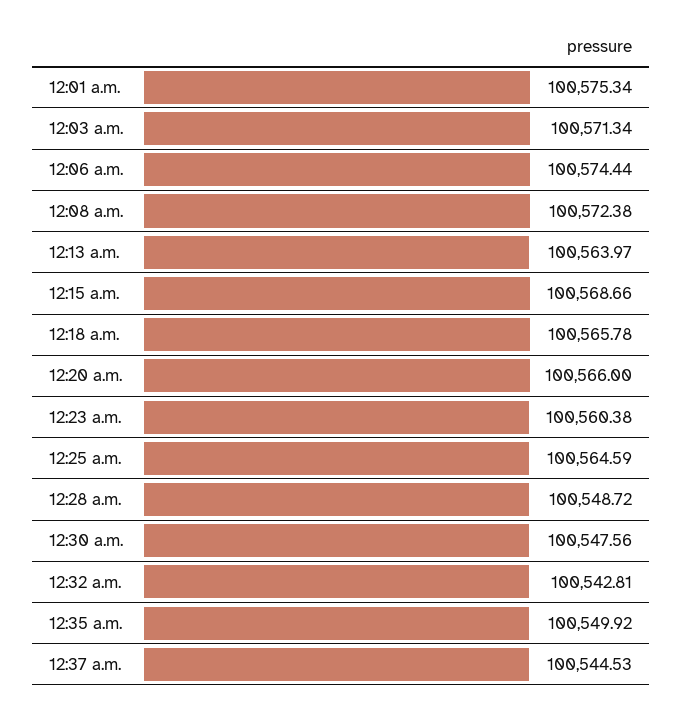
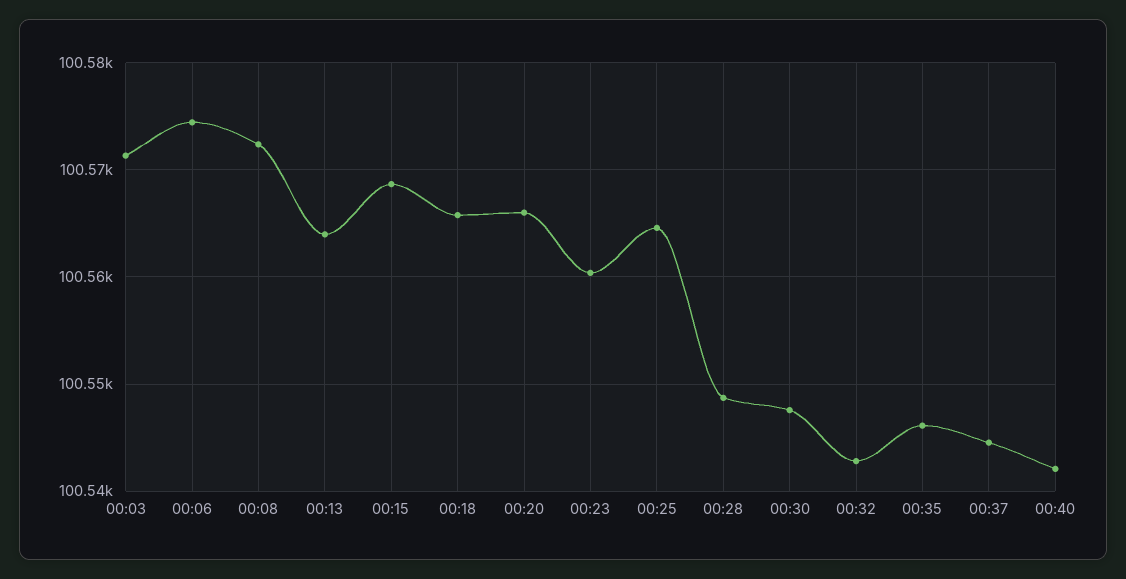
12:01 a.m.: 100575.34 -> none
12:35 a.m.: 100549.92 -> 100546
00:40: none -> 100542

